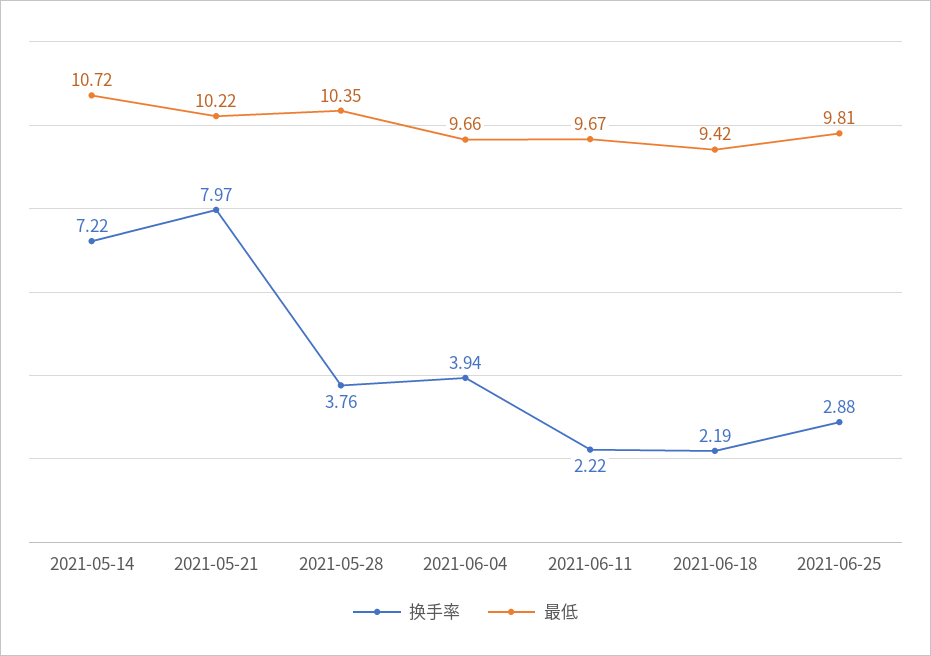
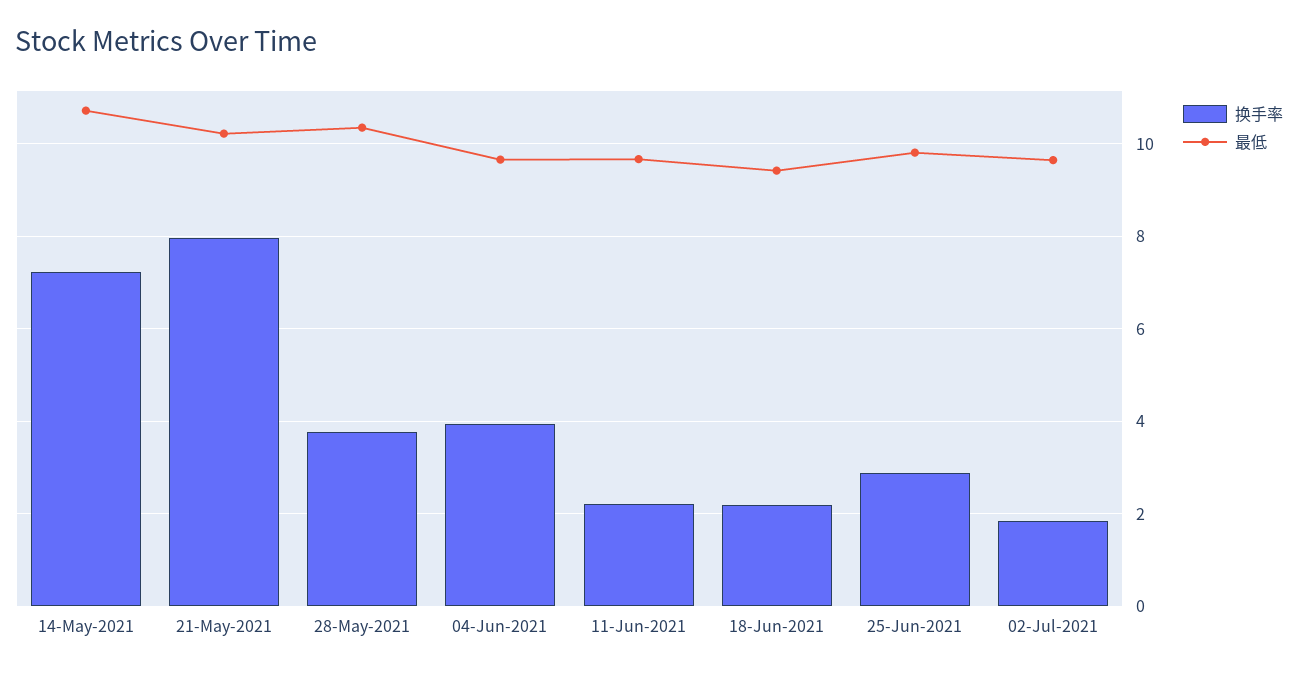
换手率, 02-Jul-2021: none -> 1.8
最低, 02-Jul-2021: none -> 9.6

